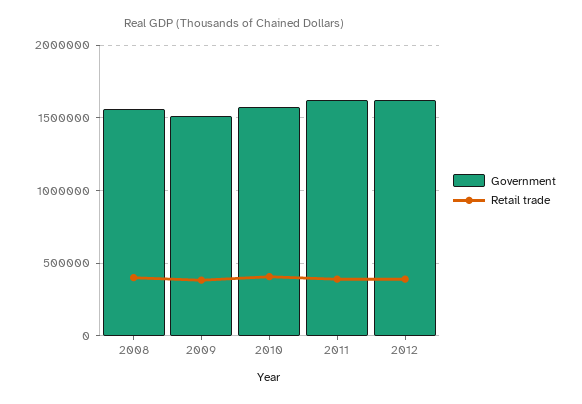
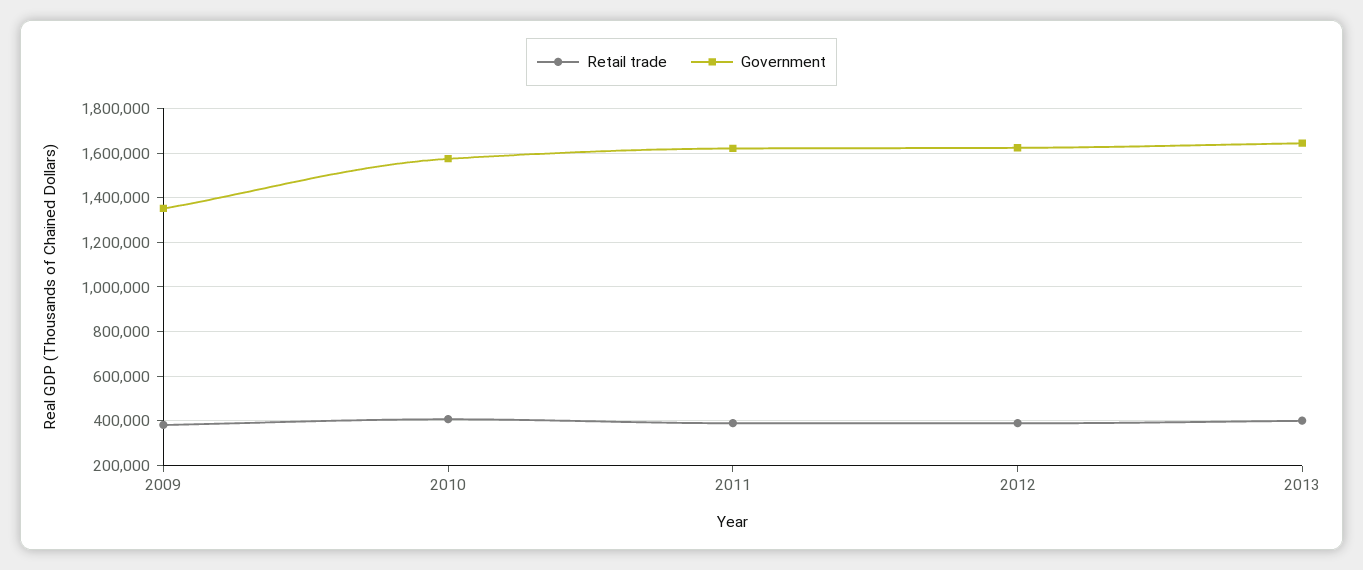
Government, 2008: 1550000 -> none
Retail trade, 2008: 400000 -> none
Government, 2009: 1500000 -> 1350000
Retail trade, 2013: none -> 400000
Government, 2013: none -> 1650000

